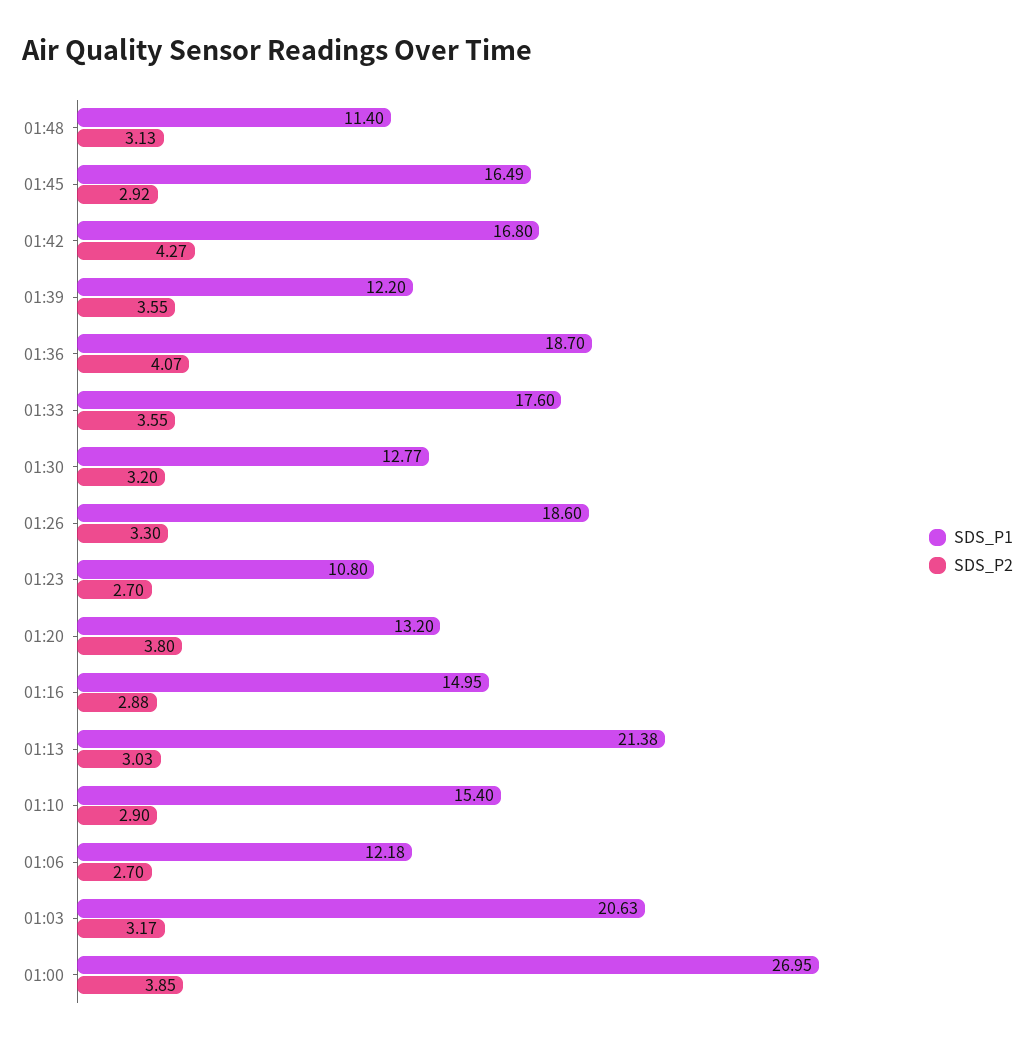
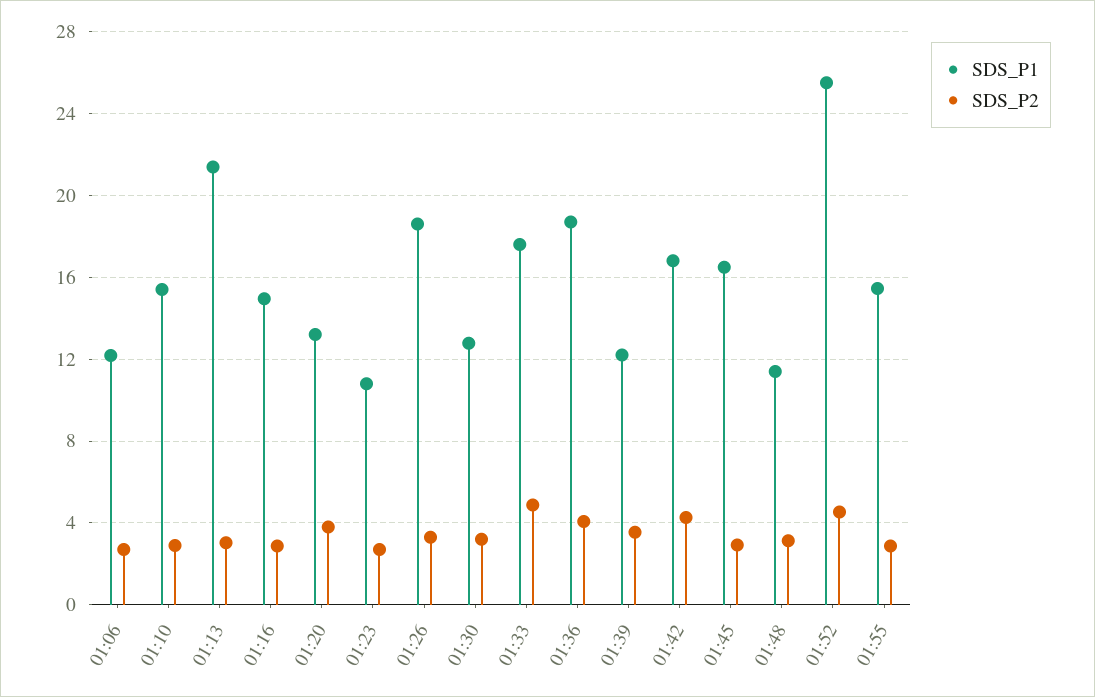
SDS_P2, 01:33: 3.55 -> 5
SDS_P1, 01:03: 20.63 -> none
SDS_P2, 01:03: 3.17 -> none
SDS_P1, 01:00: 26.95 -> none
SDS_P2, 01:00: 3.85 -> none
SDS_P1, 01:52: none -> 25.5
SDS_P2, 01:52: none -> 4.5
SDS_P1, 01:55: none -> 15.5
SDS_P2, 01:55: none -> 3

